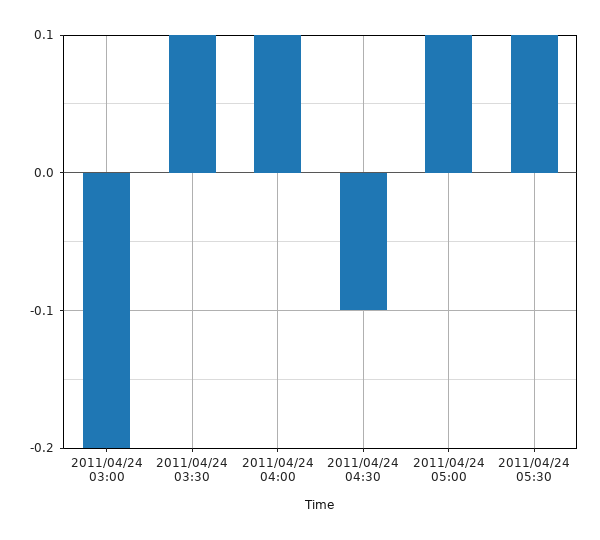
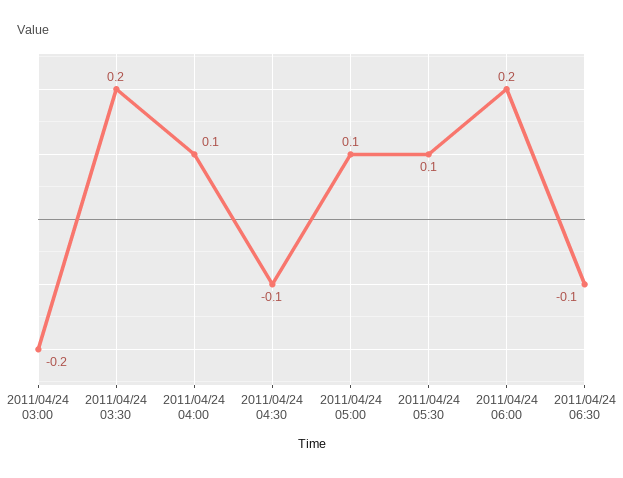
2011/04/24 03:30: 0.1 -> 0.2
2011/04/24 06:00: none -> 0.2
2011/04/24 06:30: none -> -0.1

